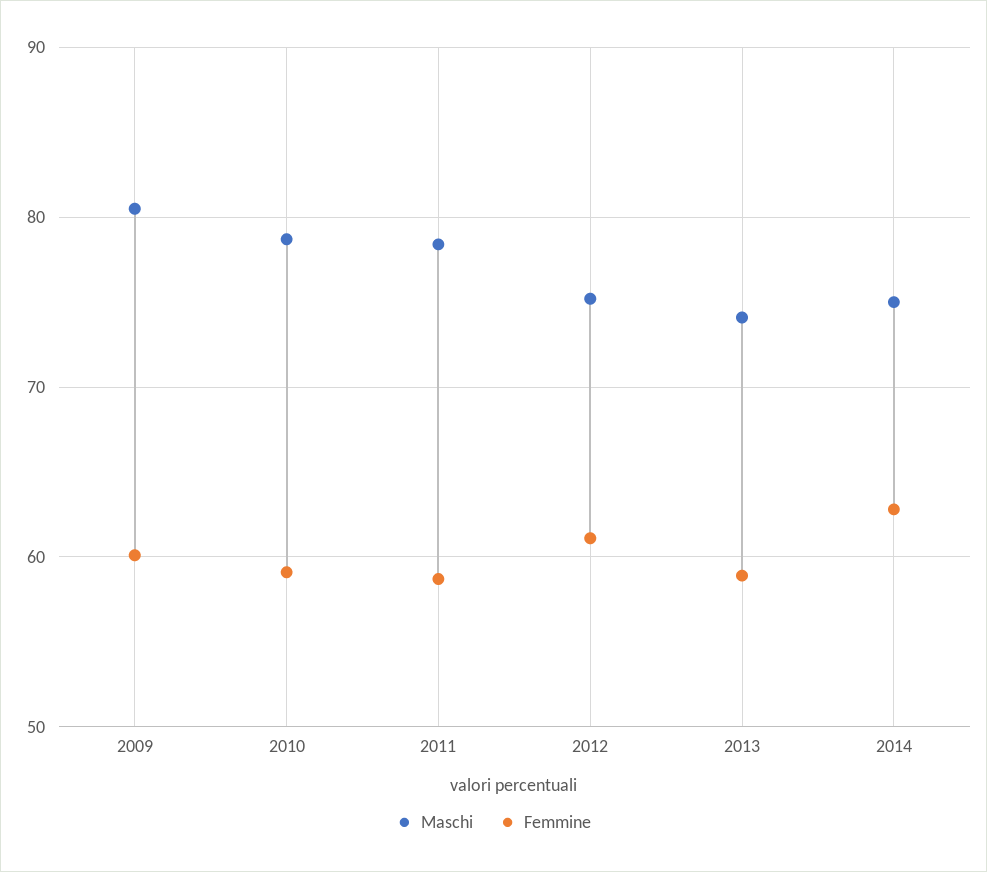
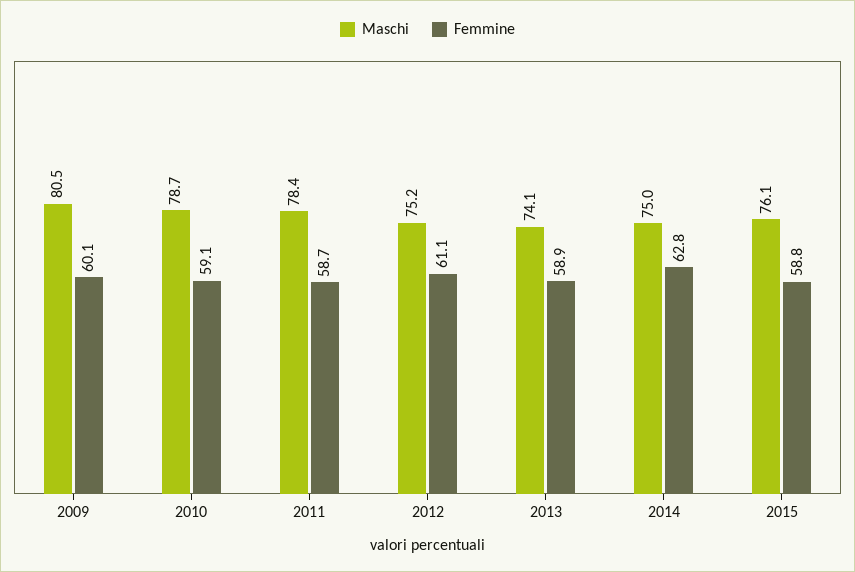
Maschi, 2015: none -> 76.1
Femmine, 2015: none -> 58.8

